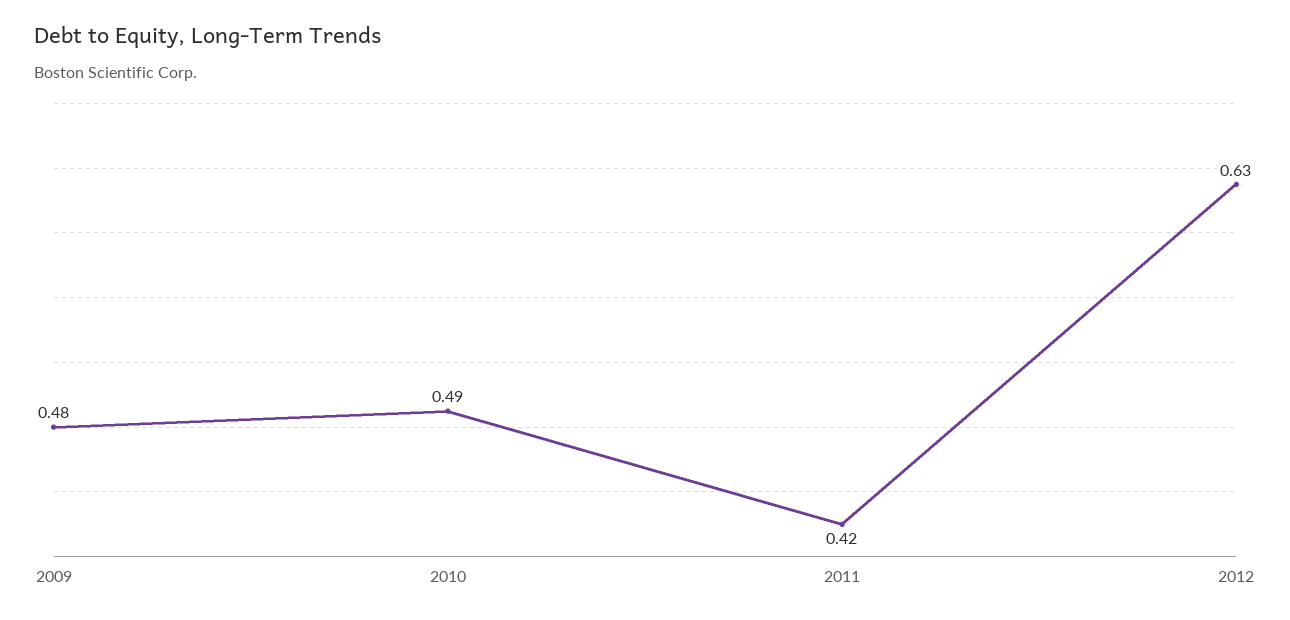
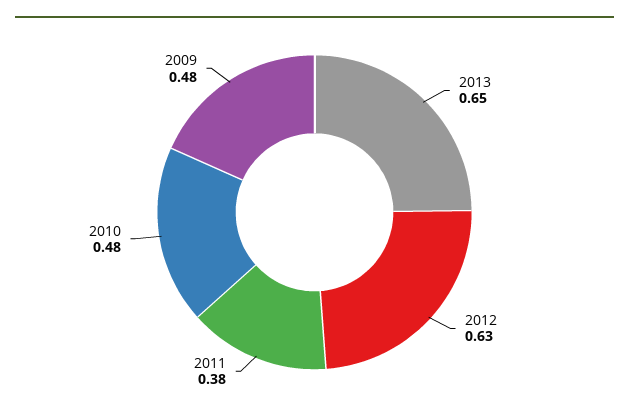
2010: 0.49 -> 0.48
2011: 0.42 -> 0.38
2013: none -> 0.65

